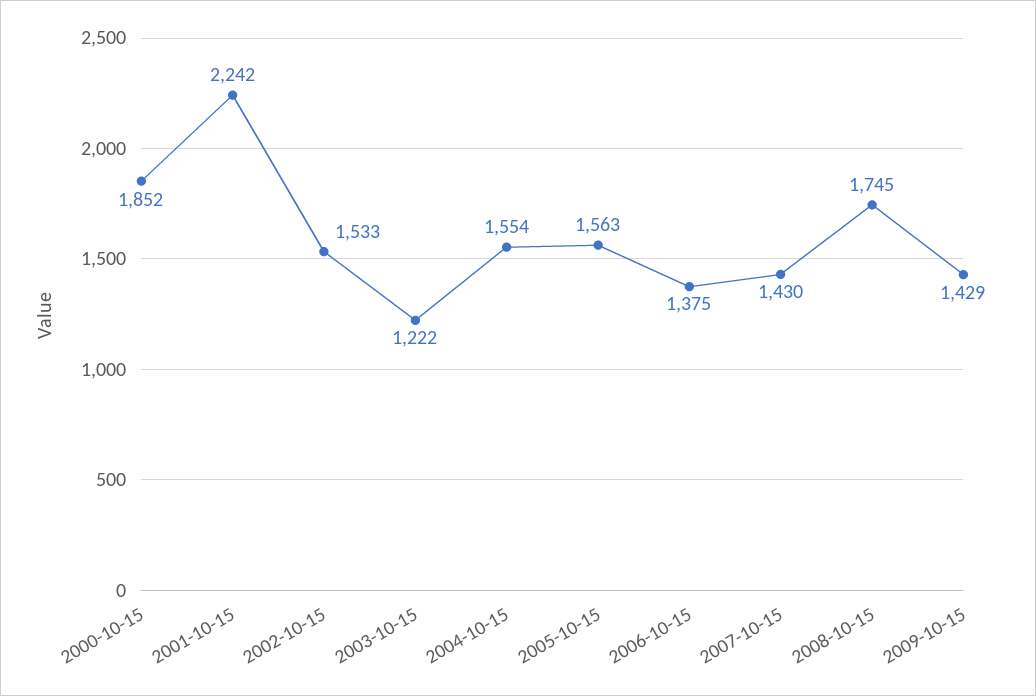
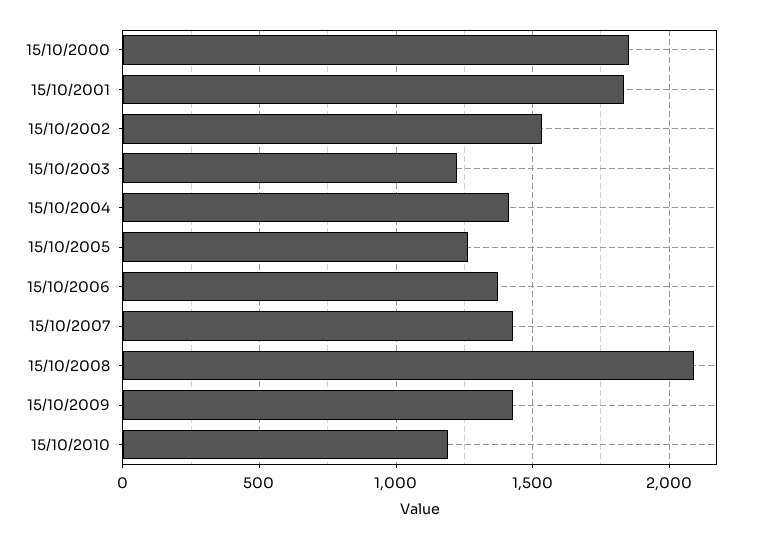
2001-10-15: 2242 -> 1850
2004-10-15: 1554 -> 1400
2005-10-15: 1563 -> 1250
2008-10-15: 1745 -> 2100
15/10/2010: none -> 1200

